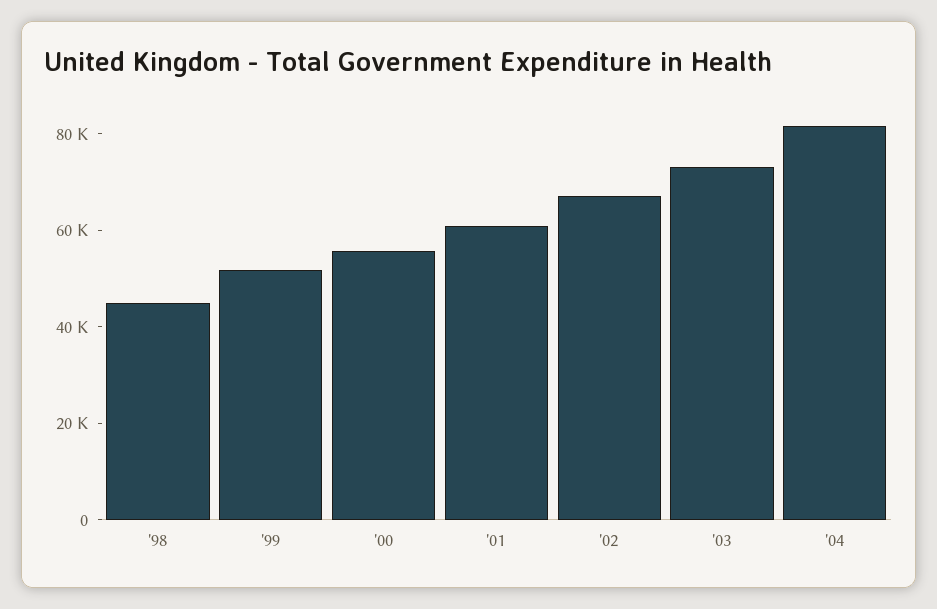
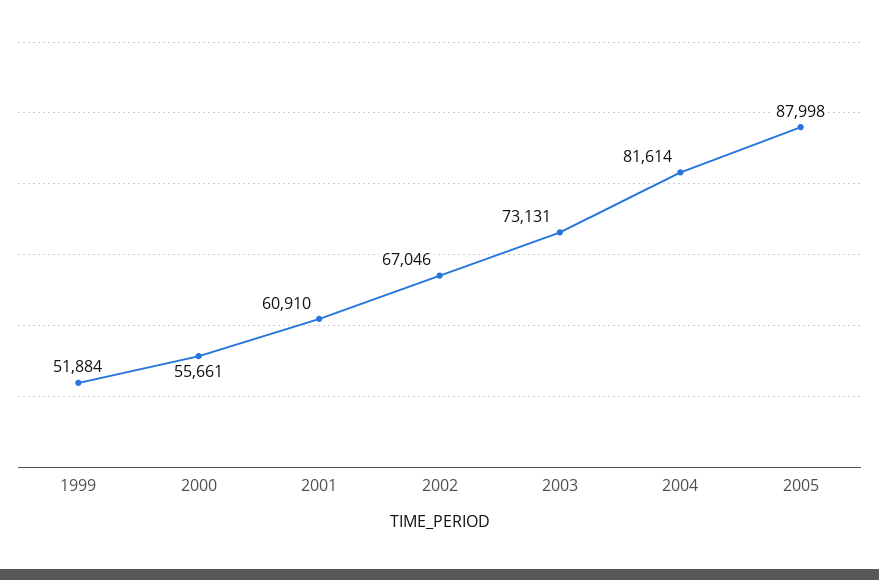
'98: 45000 -> none
2005: none -> 87998

